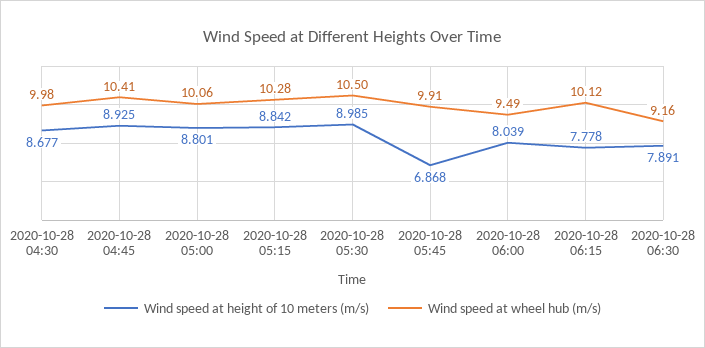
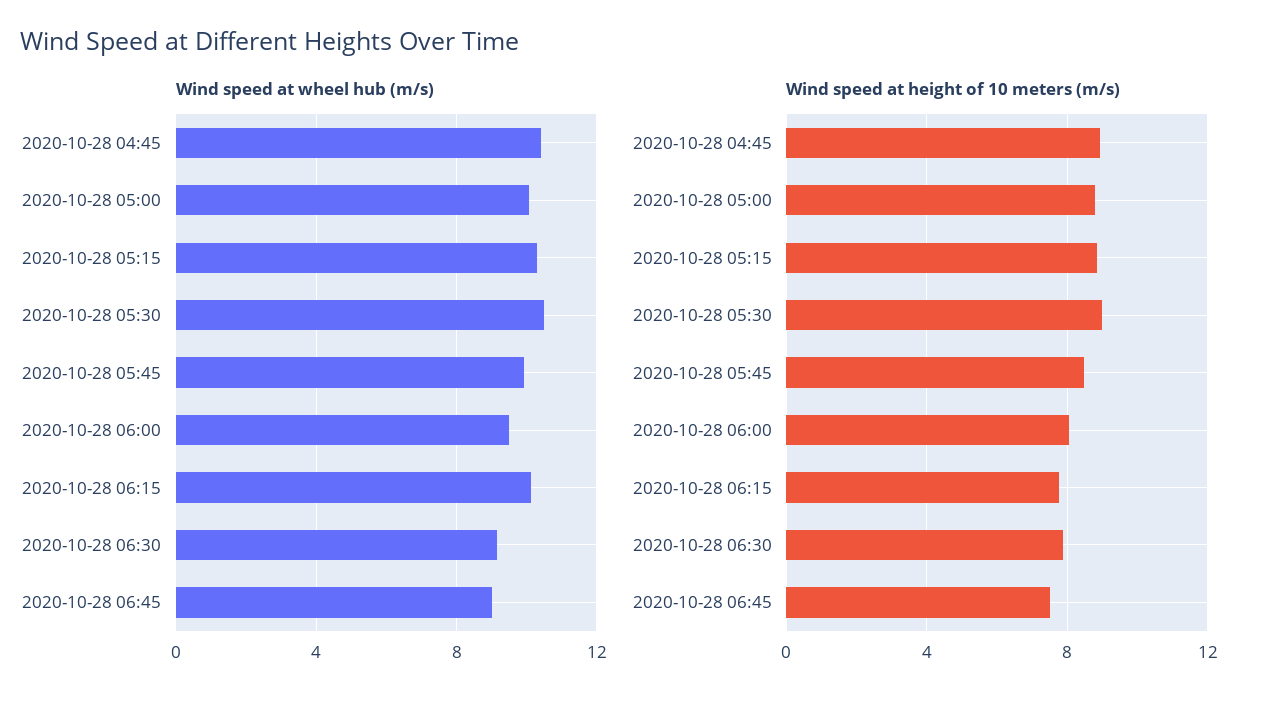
Wind speed at height of 10 meters (m/s), 2020-10-28 04:30: 8.677 -> none
Wind speed at wheel hub (m/s), 2020-10-28 04:30: 9.98 -> none
Wind speed at height of 10 meters (m/s), 2020-10-28 05:45: 6.868 -> 8.5
Wind speed at wheel hub (m/s), 2020-10-28 06:45: none -> 9
Wind speed at height of 10 meters (m/s), 2020-10-28 06:45: none -> 7.5

